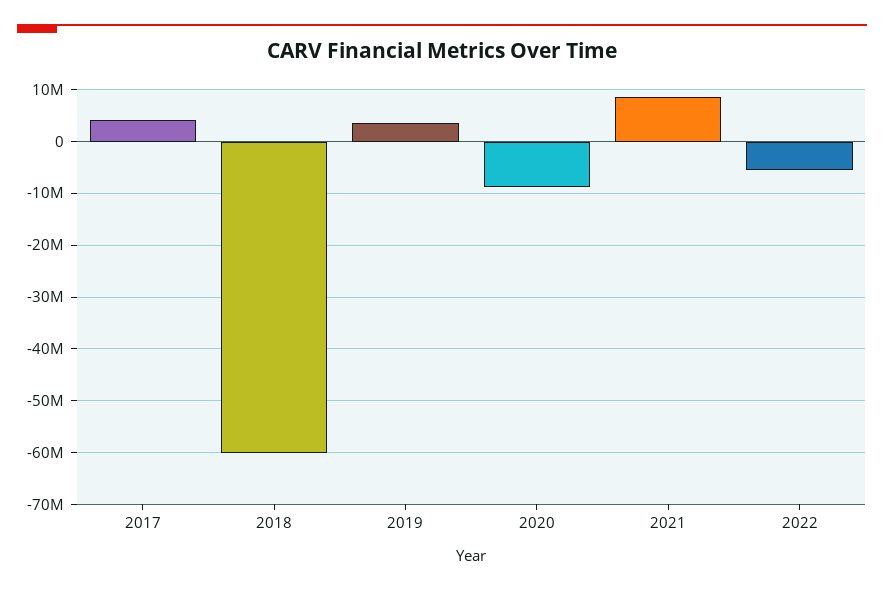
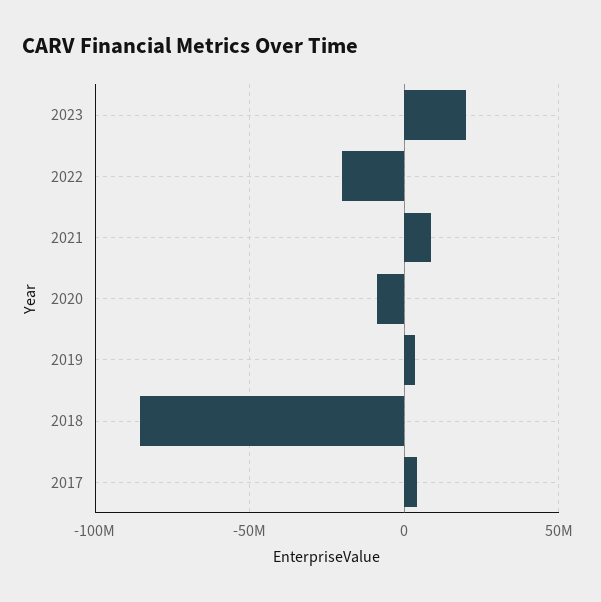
2018: -60000000 -> -85000000
2022: -6000000 -> -20000000
2023: none -> 20000000

